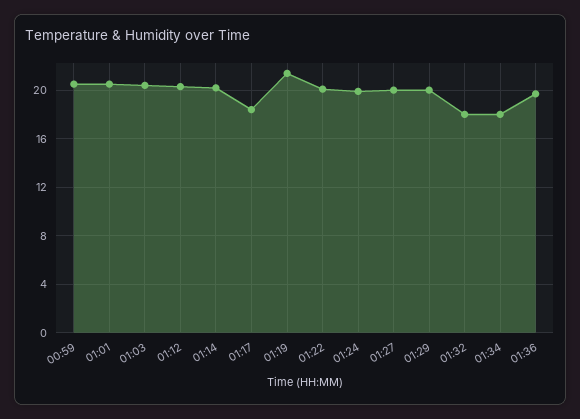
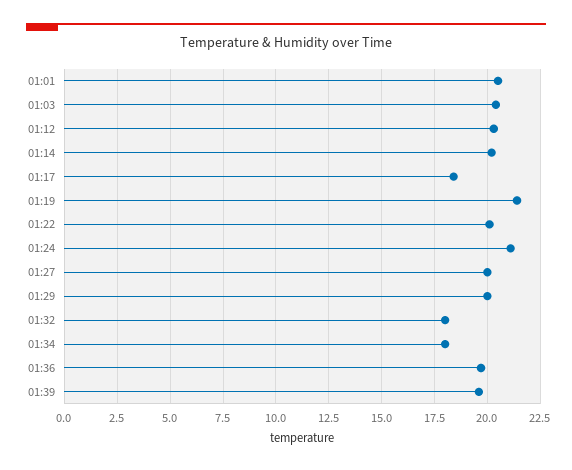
00:59: 20.5 -> none
01:24: 20 -> 21
01:39: none -> 19.5

